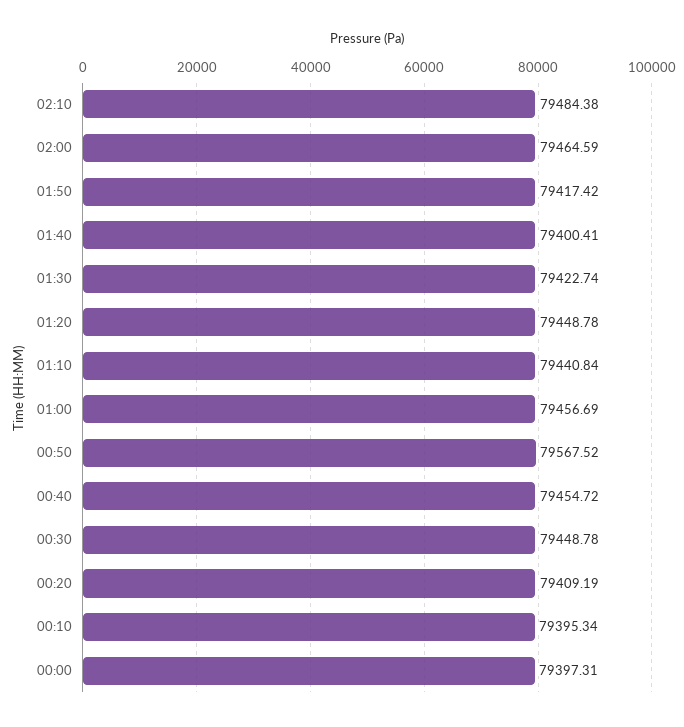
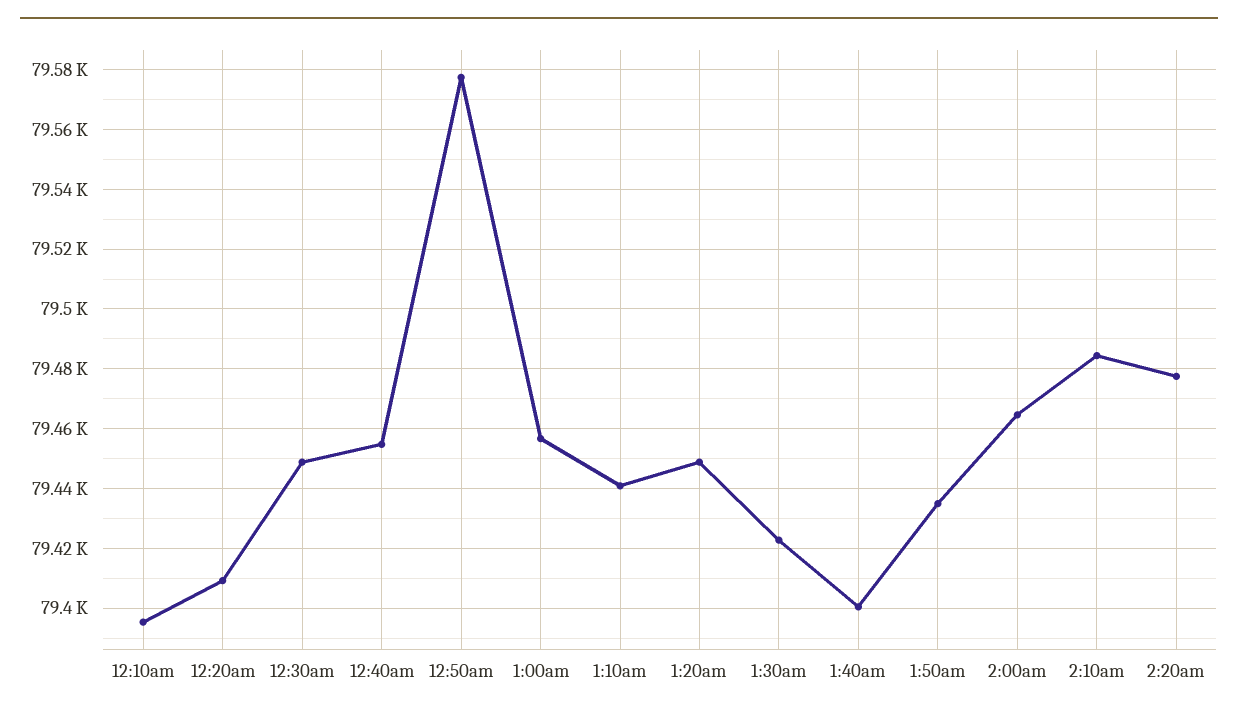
01:50: 79417.42 -> 79435
00:50: 79567.52 -> 79577.5
00:00: 79397.31 -> none
2:20am: none -> 79477.5

